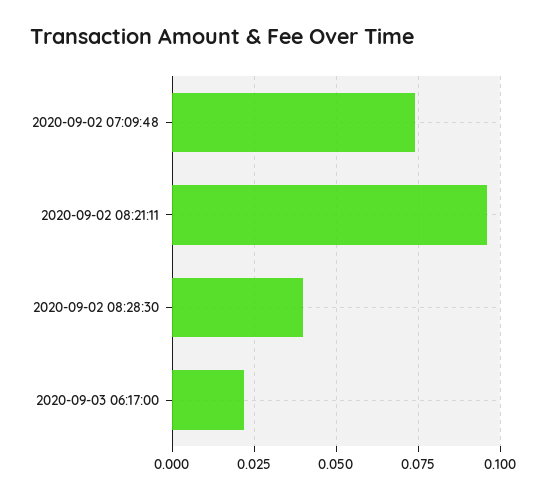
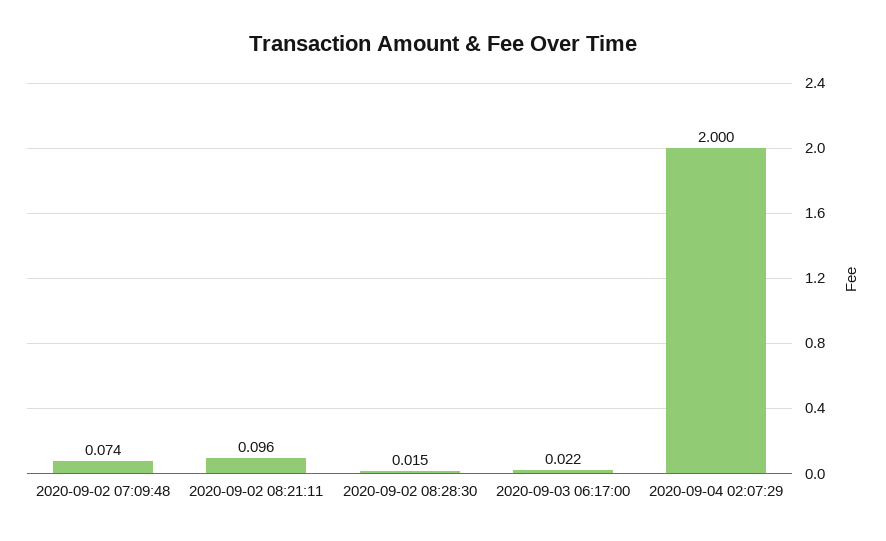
2020-09-02 08:28:30: 0.04 -> 0.015
2020-09-04 02:07:29: none -> 2

